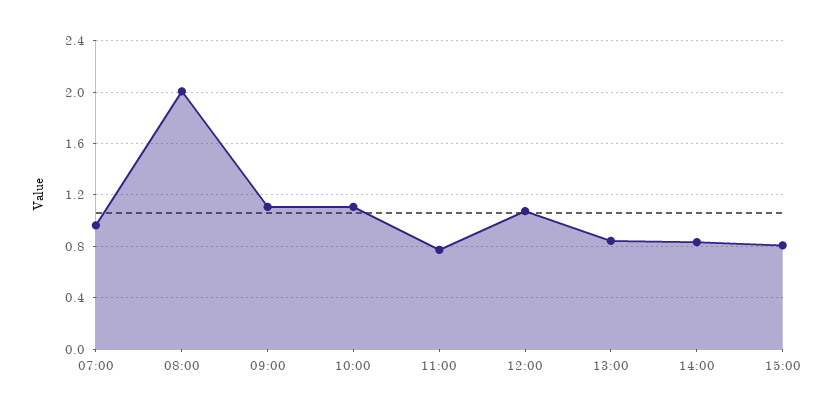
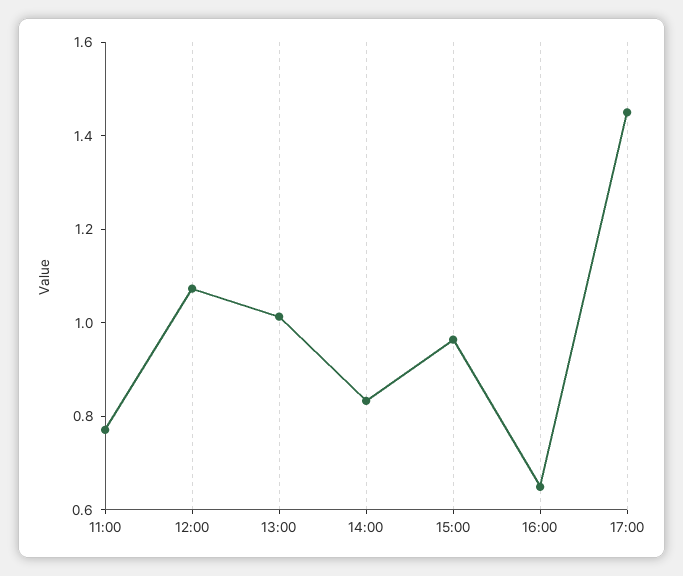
07:00: 0.95 -> none
08:00: 2 -> none
09:00: 1.1 -> none
10:00: 1.1 -> none
13:00: 0.85 -> 1
15:00: 0.8 -> 0.95
16:00: none -> 0.65
17:00: none -> 1.45

